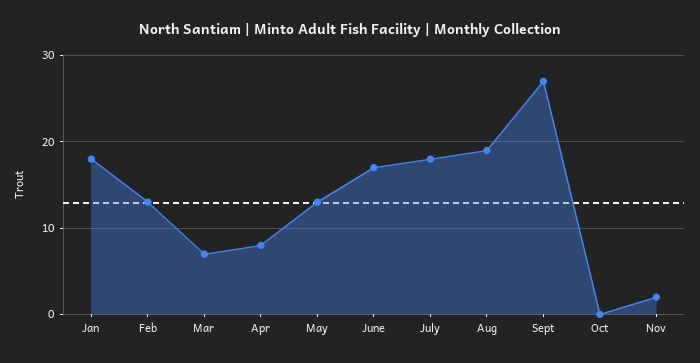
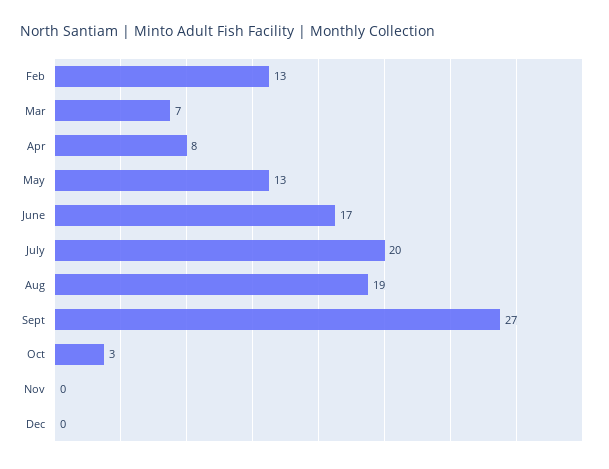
Jan: 18 -> none
July: 18 -> 20
Oct: 0 -> 3
Nov: 2 -> 0
Dec: none -> 0

